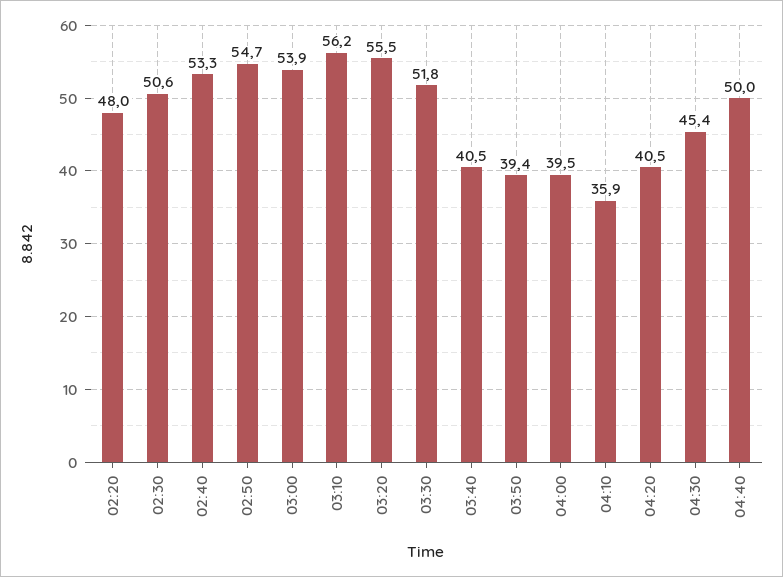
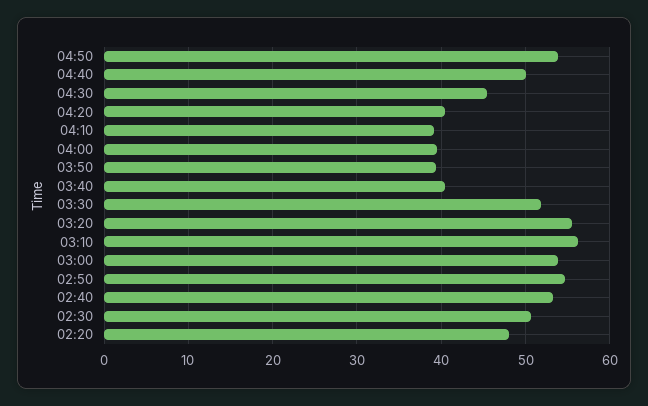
04:10: 35.9 -> 39
04:50: none -> 54

